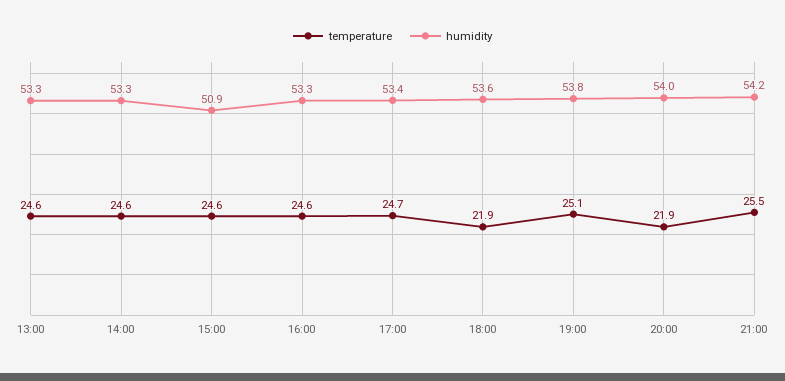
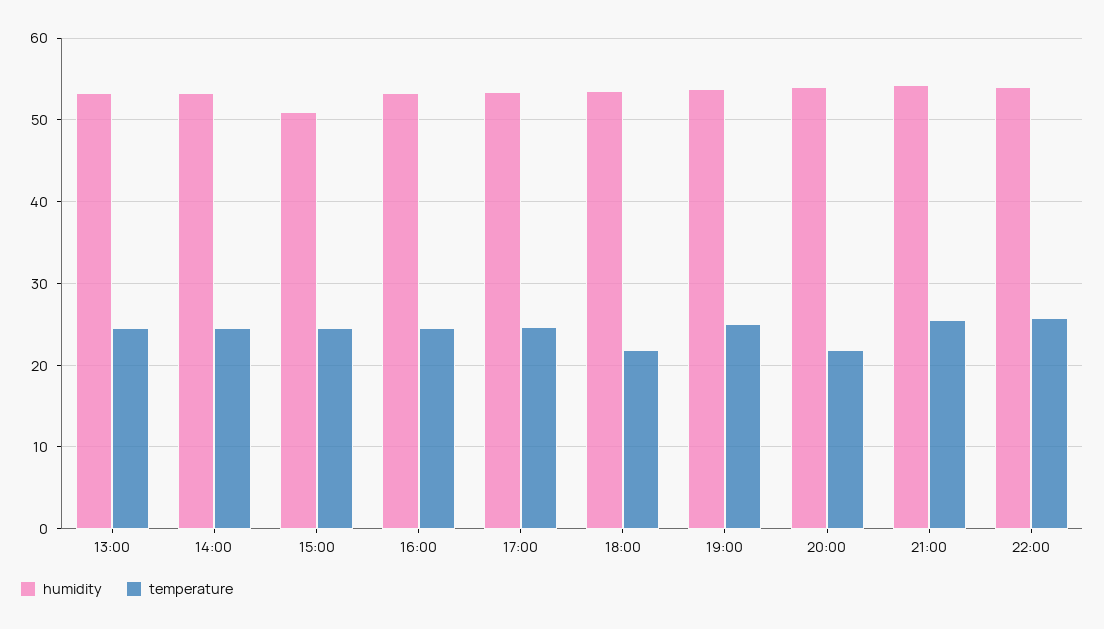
humidity, 22:00: none -> 54
temperature, 22:00: none -> 26

